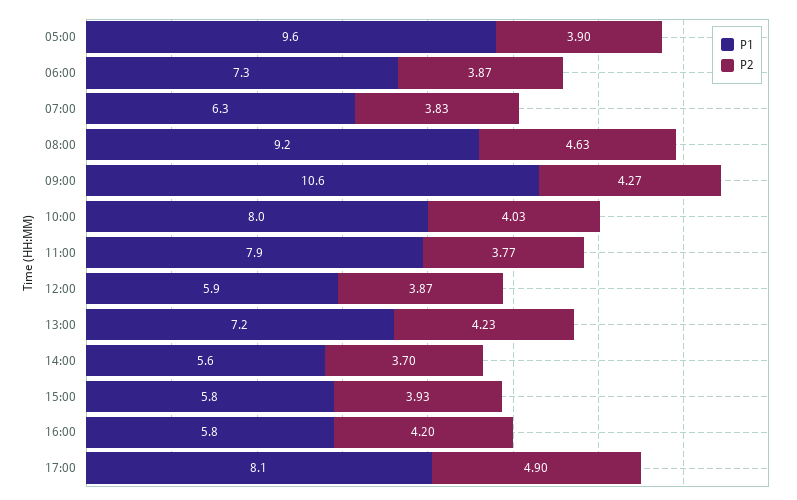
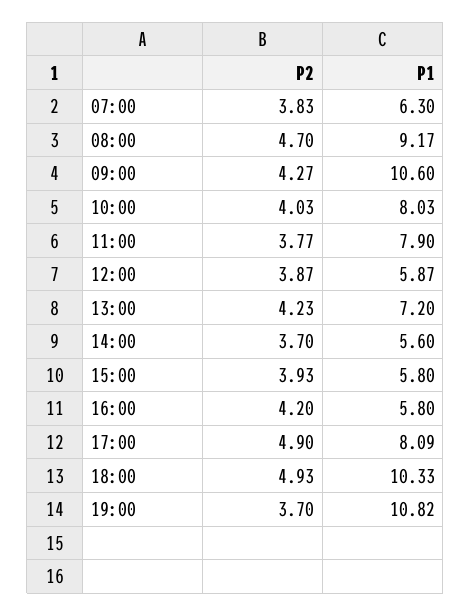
P1, 05:00: 9.6 -> none
P2, 05:00: 3.9 -> none
P1, 06:00: 7.3 -> none
P2, 06:00: 3.87 -> none
P2, 08:00: 4.63 -> 4.7
P2, 18:00: none -> 4.93
P1, 18:00: none -> 10.33
P2, 19:00: none -> 3.7
P1, 19:00: none -> 10.82

